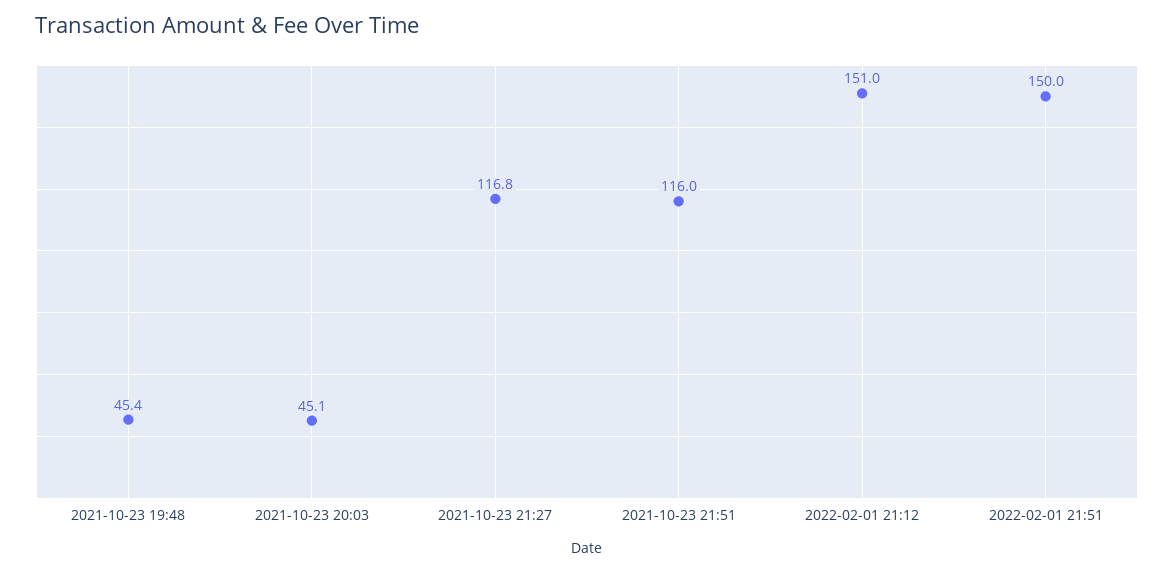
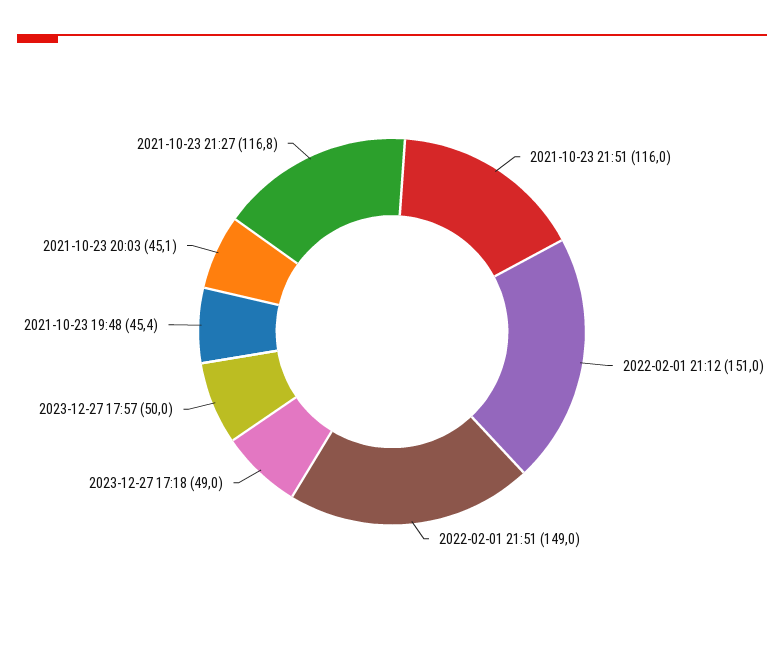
2022-02-01 21:51: 150 -> 149
2023-12-27 17:18: none -> 49
2023-12-27 17:57: none -> 50

